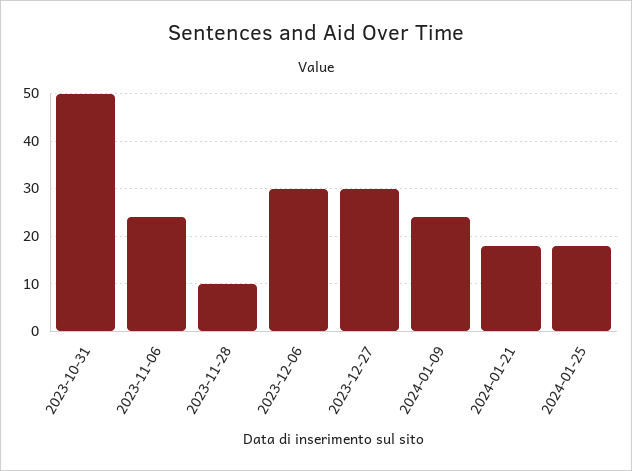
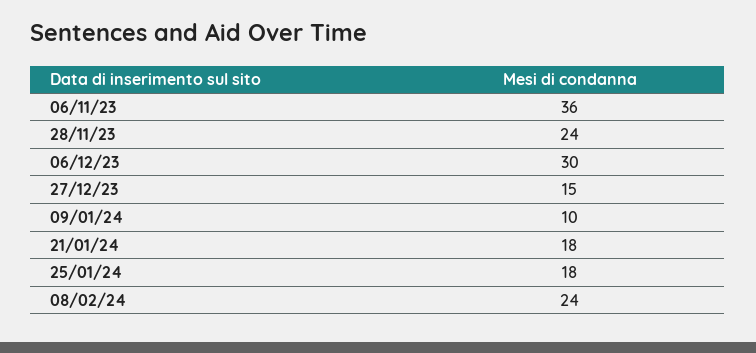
2023-10-31: 50 -> none
2023-11-06: 25 -> 36
2023-11-28: 10 -> 24
2023-12-27: 30 -> 15
2024-01-09: 25 -> 10
08/02/24: none -> 24

